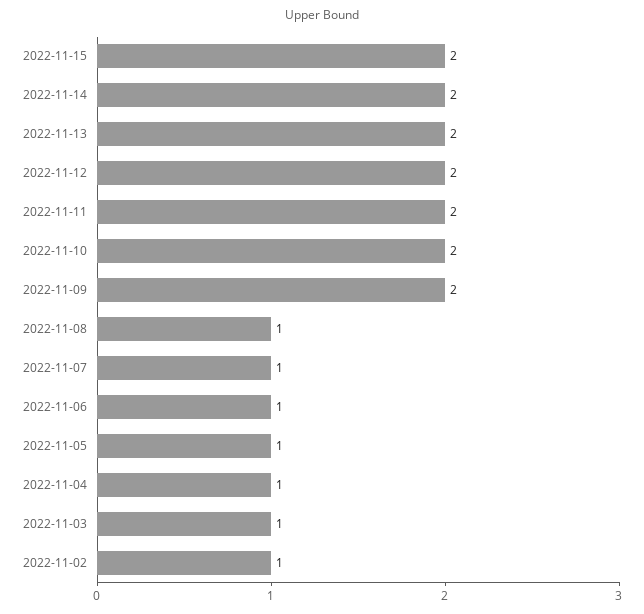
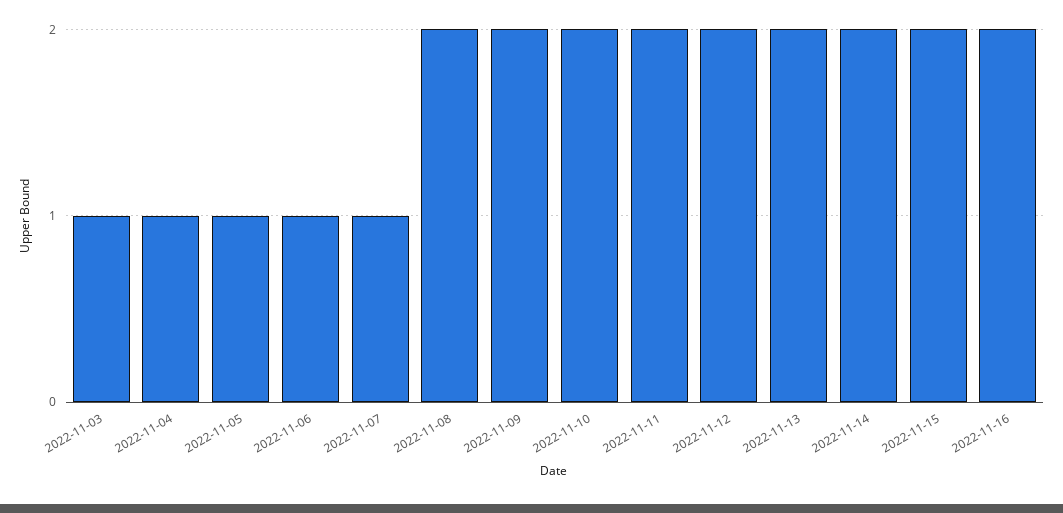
2022-11-08: 1 -> 2
2022-11-02: 1 -> none
2022-11-16: none -> 2

